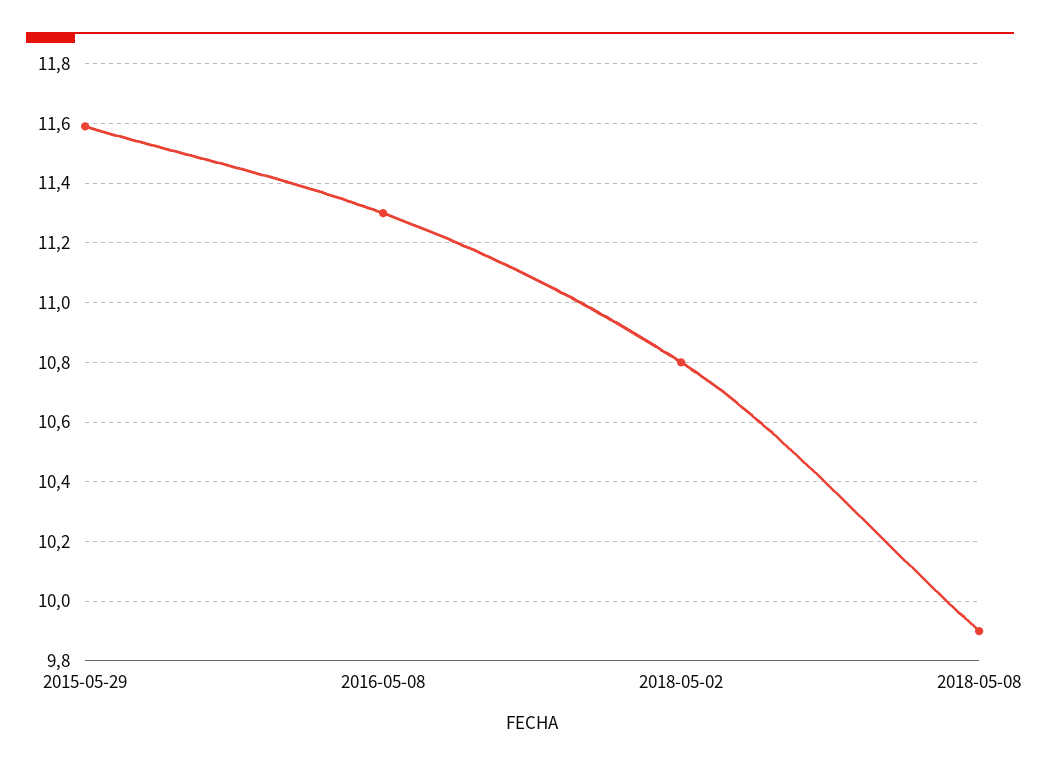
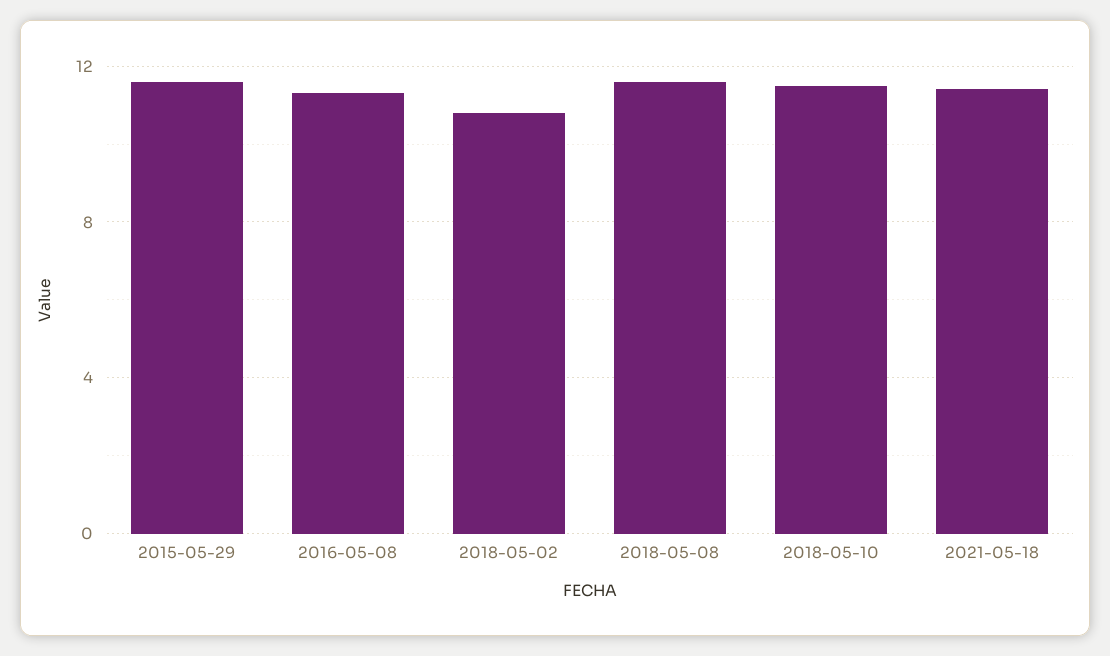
2018-05-08: 9.9 -> 11.5
2018-05-10: none -> 11.5
2021-05-18: none -> 11.5

